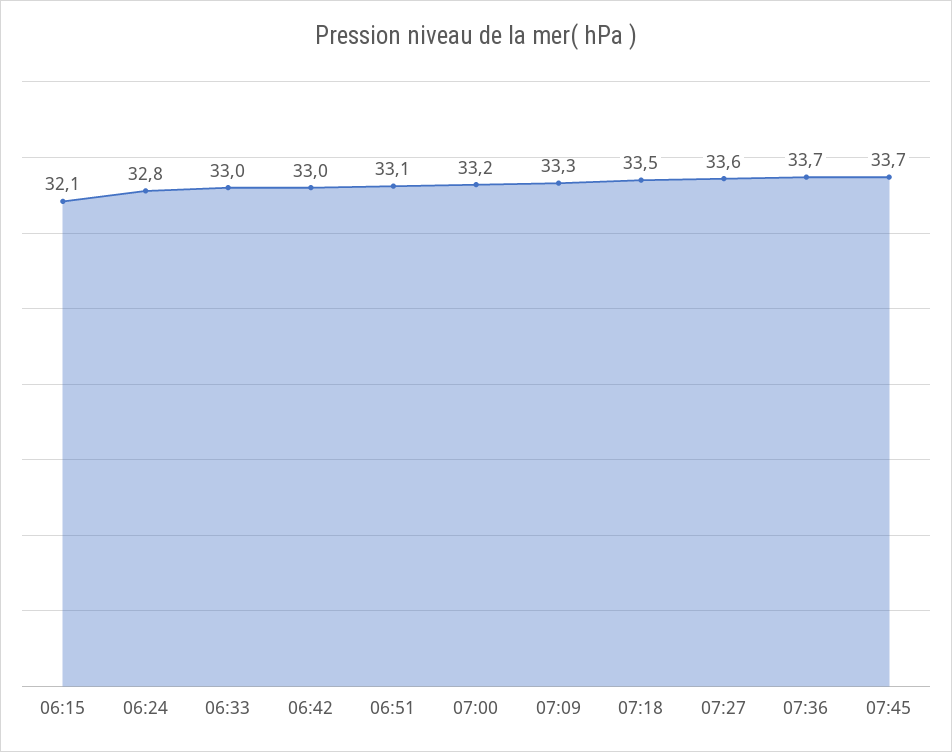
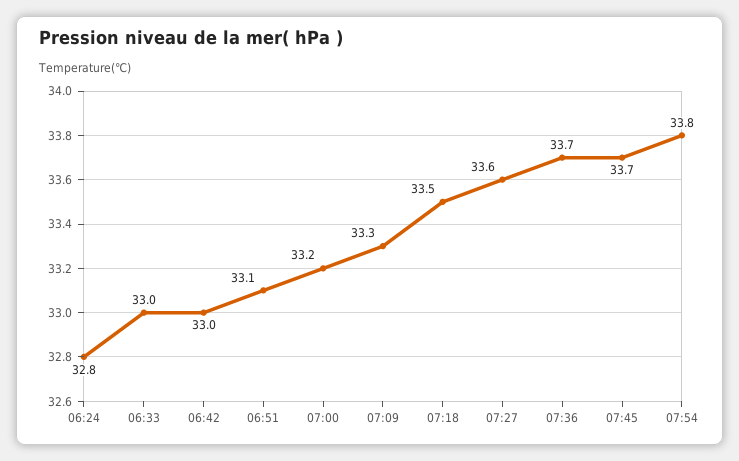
06:15: 32.1 -> none
07:54: none -> 33.8

